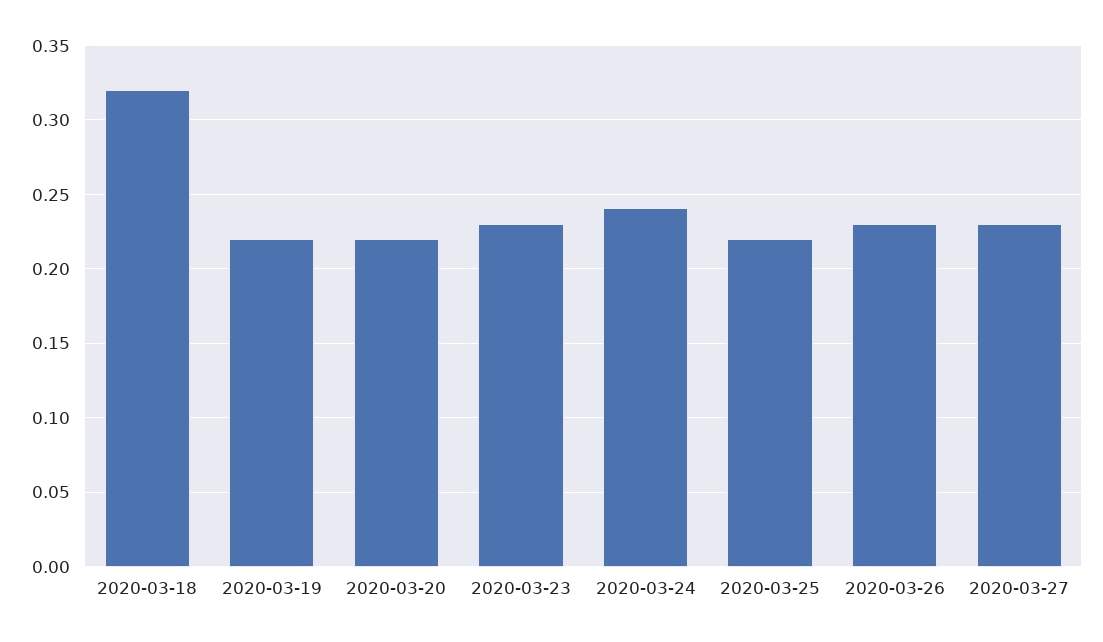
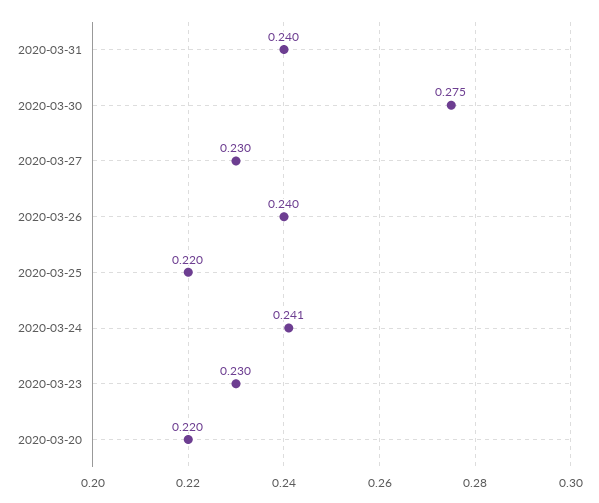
2020-03-18: 0.32 -> none
2020-03-19: 0.22 -> none
2020-03-26: 0.23 -> 0.24
2020-03-31: none -> 0.24
2020-03-30: none -> 0.275

